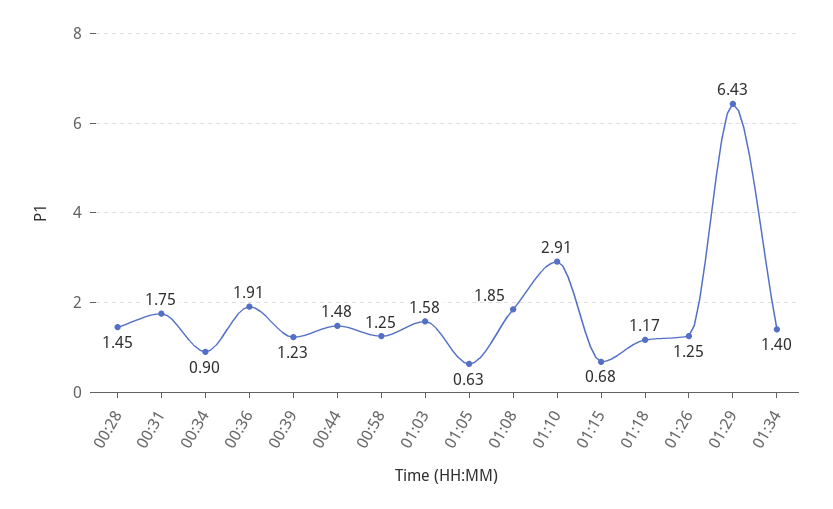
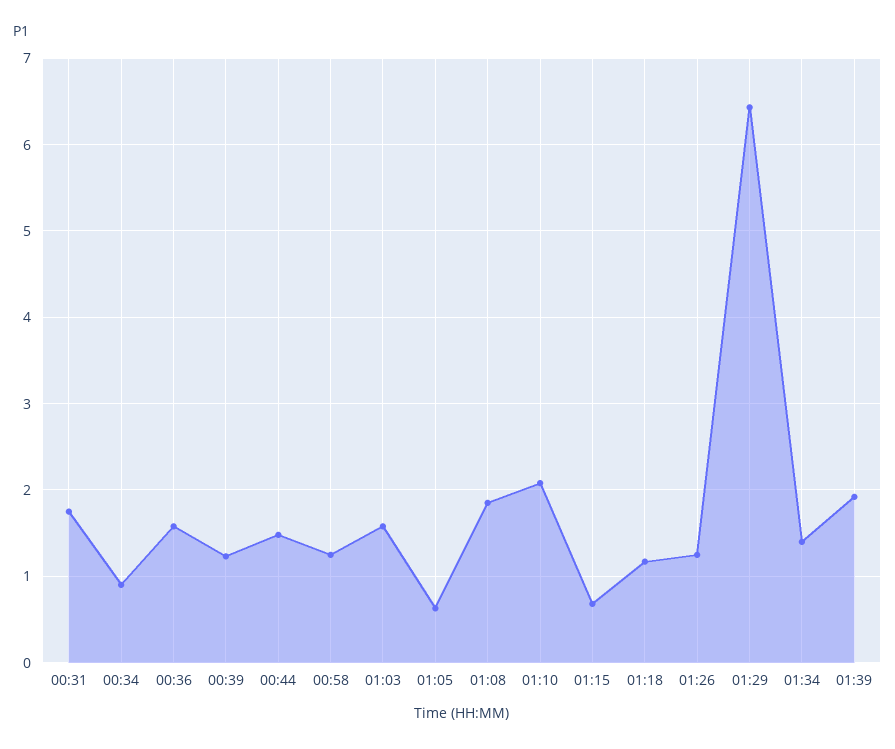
00:28: 1.45 -> none
00:36: 1.91 -> 1.6
01:10: 2.91 -> 2.1
01:39: none -> 1.9

